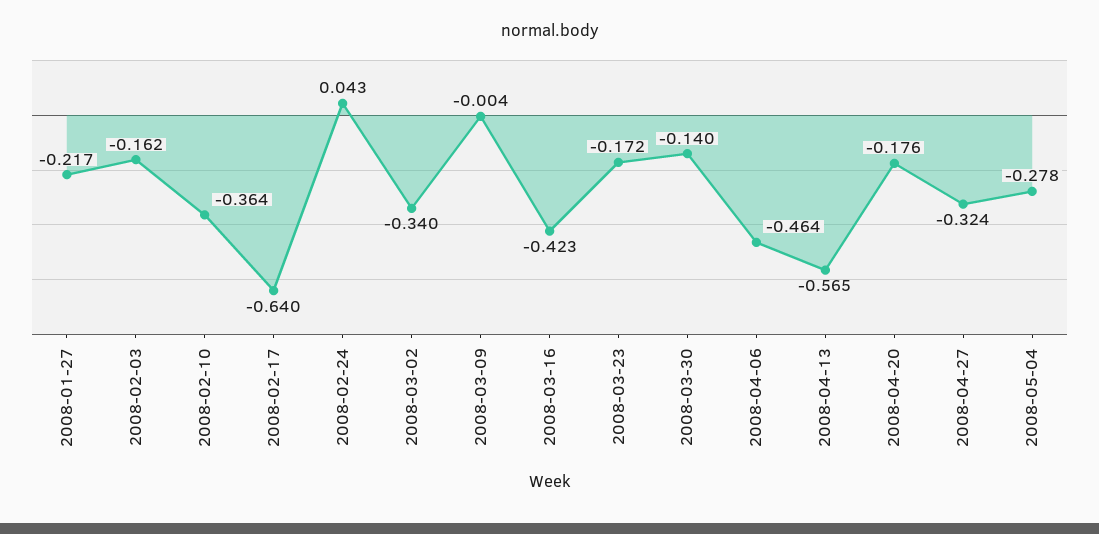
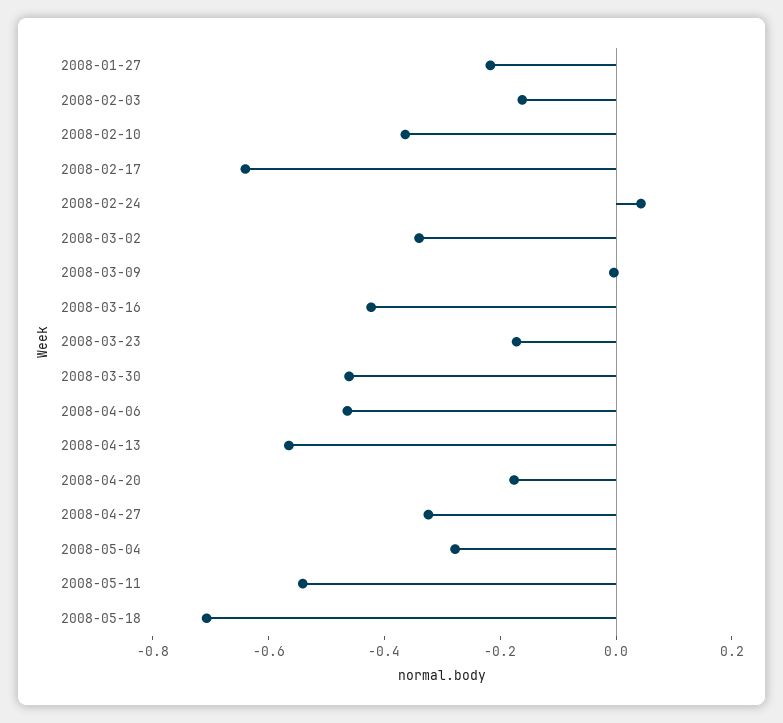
2008-03-30: -0.14 -> -0.45
2008-05-11: none -> -0.55
2008-05-18: none -> -0.7

